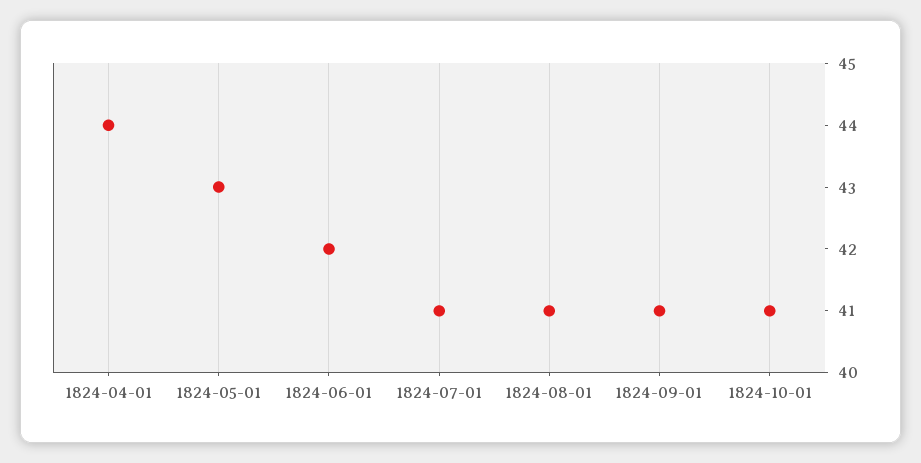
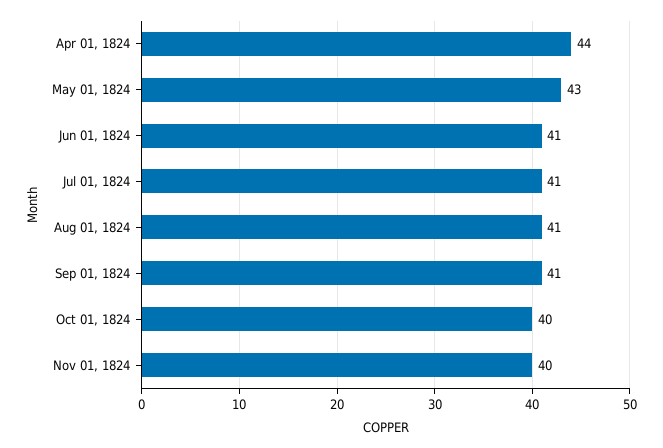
1824-06-01: 42 -> 41
1824-10-01: 41 -> 40
Nov 01, 1824: none -> 40

